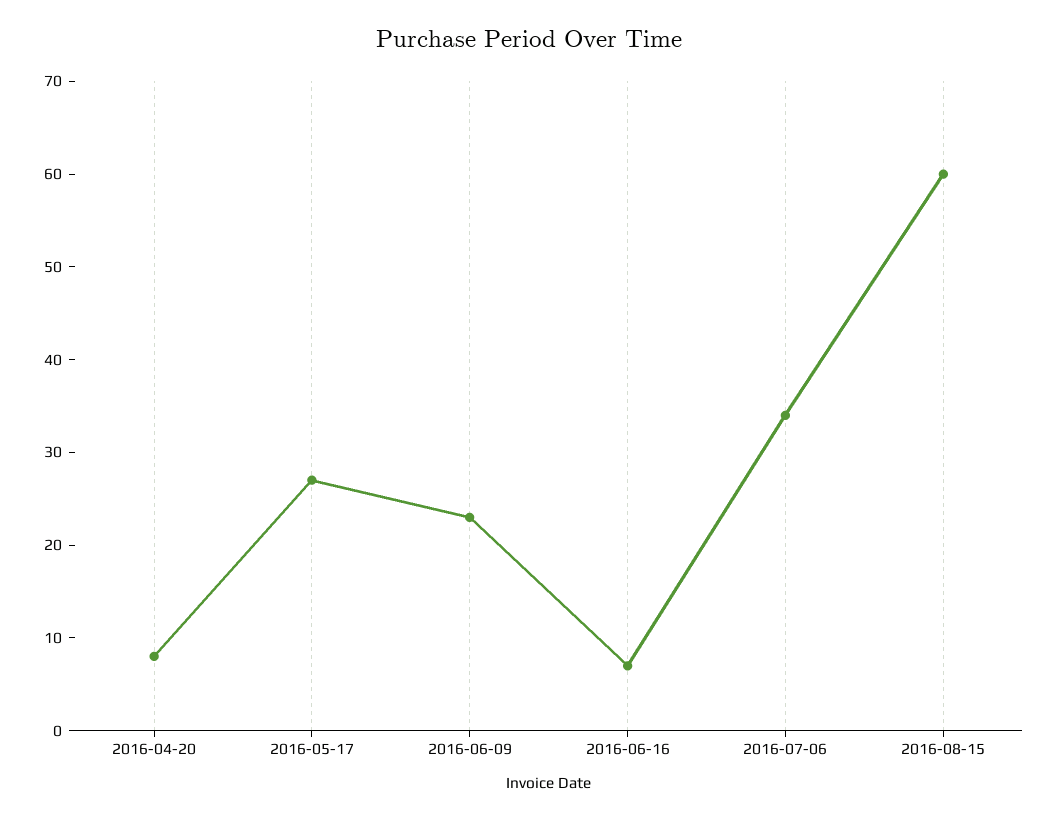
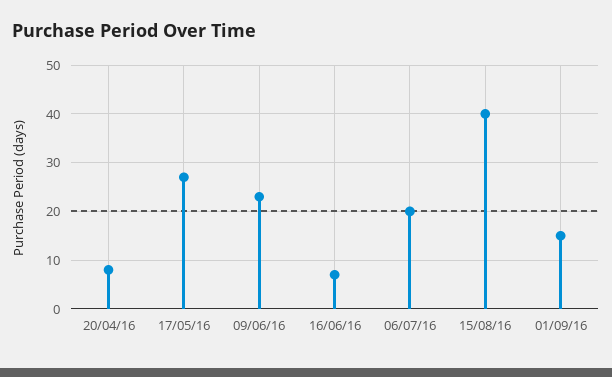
2016-07-06: 34 -> 20
2016-08-15: 60 -> 40
01/09/16: none -> 15

